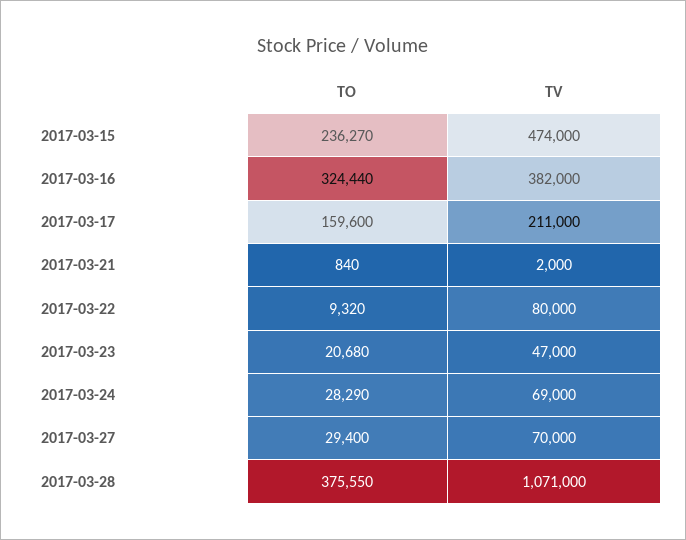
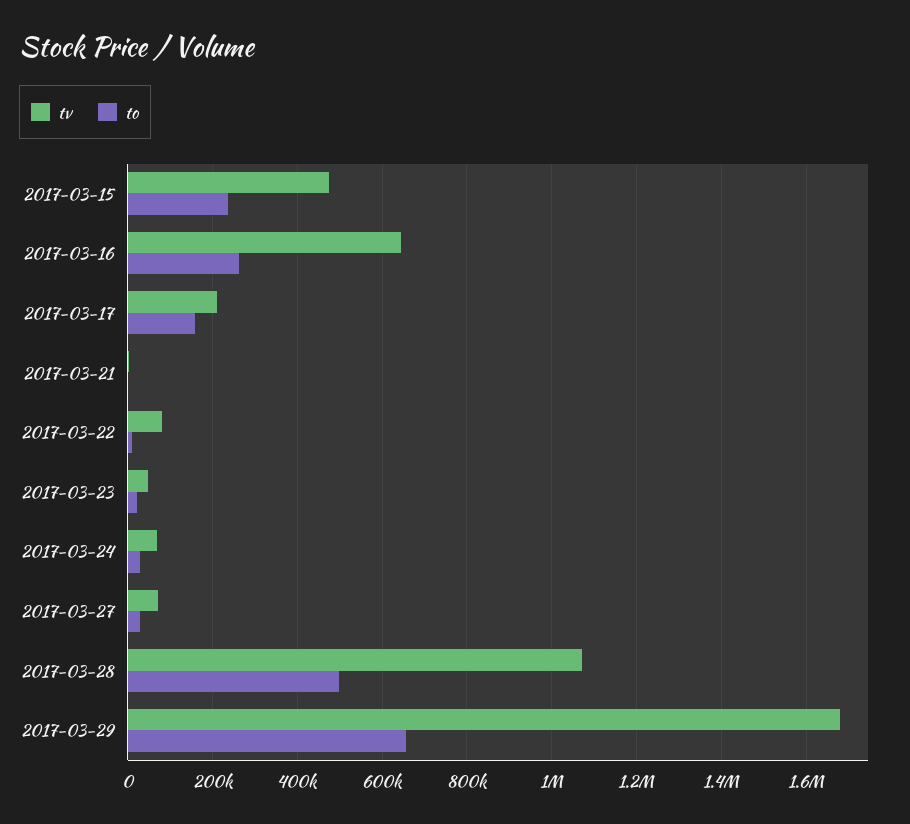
TO, 2017-03-16: 324440 -> 260000
TV, 2017-03-16: 382000 -> 640000
TO, 2017-03-28: 375550 -> 500000
TV, 2017-03-29: none -> 1680000
TO, 2017-03-29: none -> 660000

